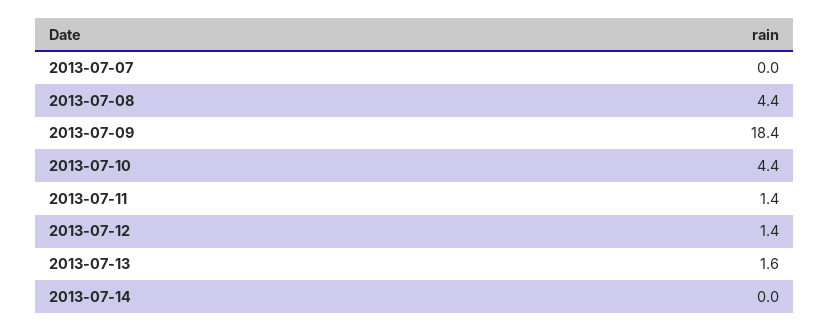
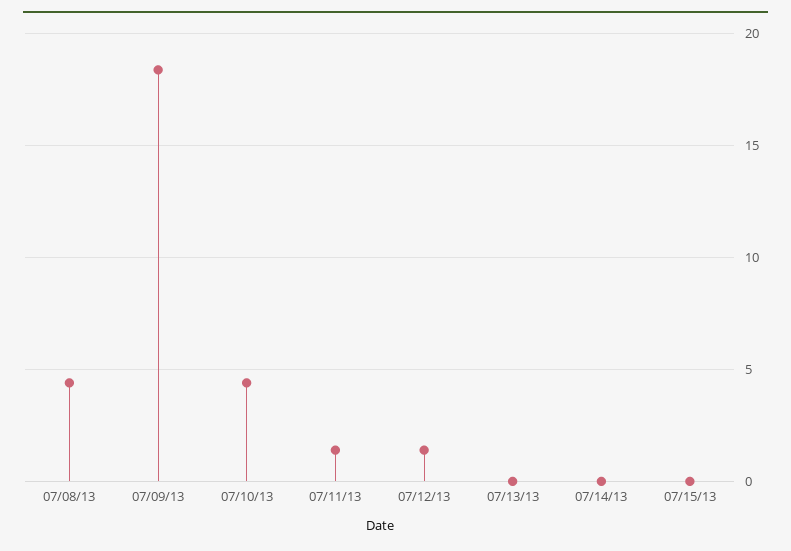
2013-07-07: 0 -> none
2013-07-13: 1.6 -> 0
07/15/13: none -> 0

